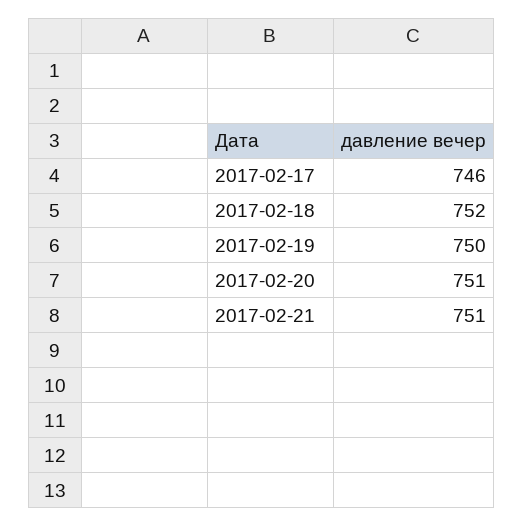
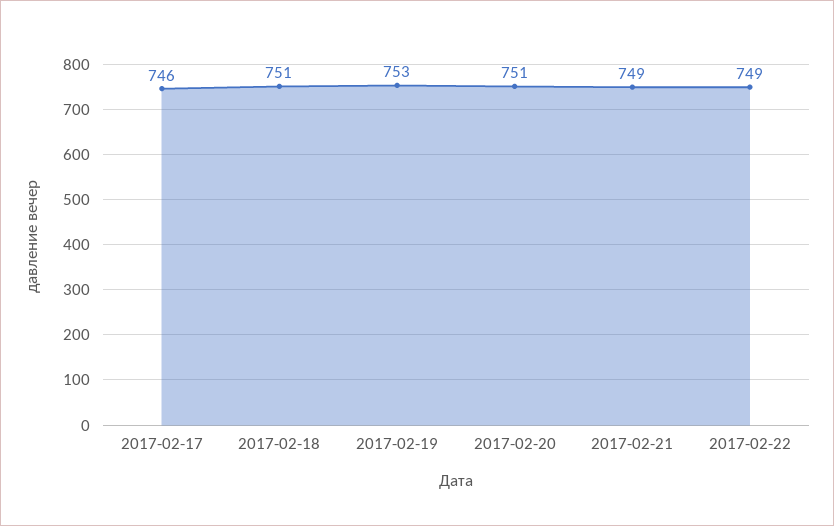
2017-02-18: 752 -> 751
2017-02-19: 750 -> 753
2017-02-21: 751 -> 749
2017-02-22: none -> 749

